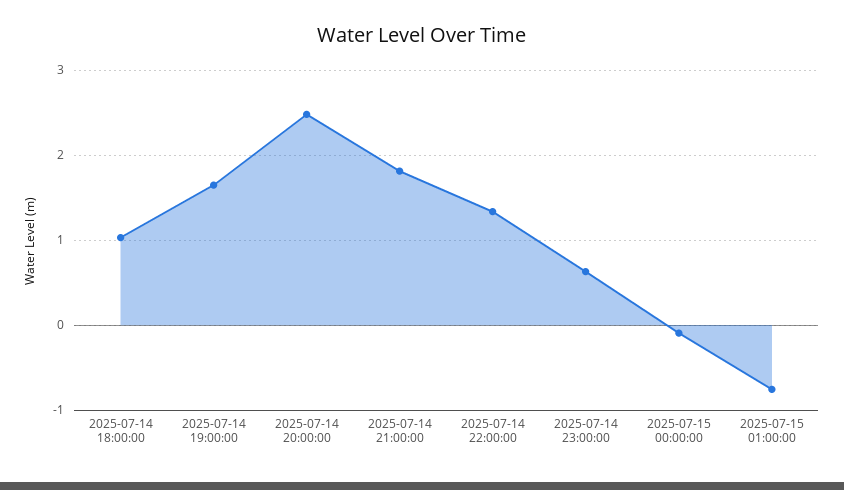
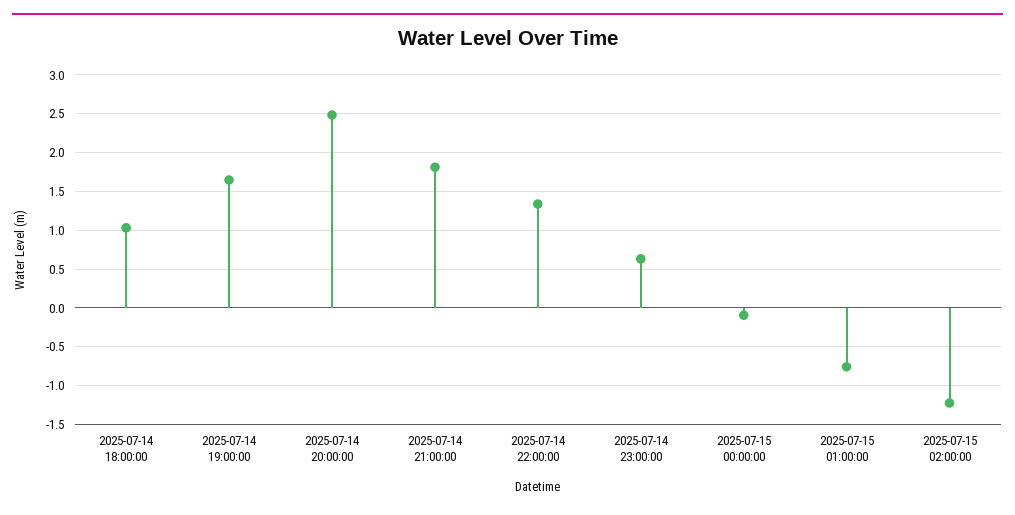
2025-07-15 02:00:00: none -> -1.2

